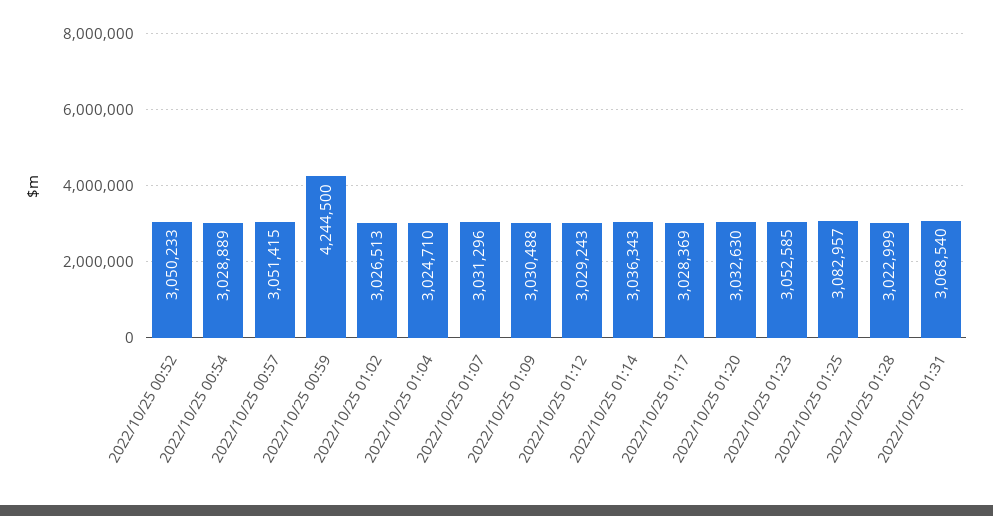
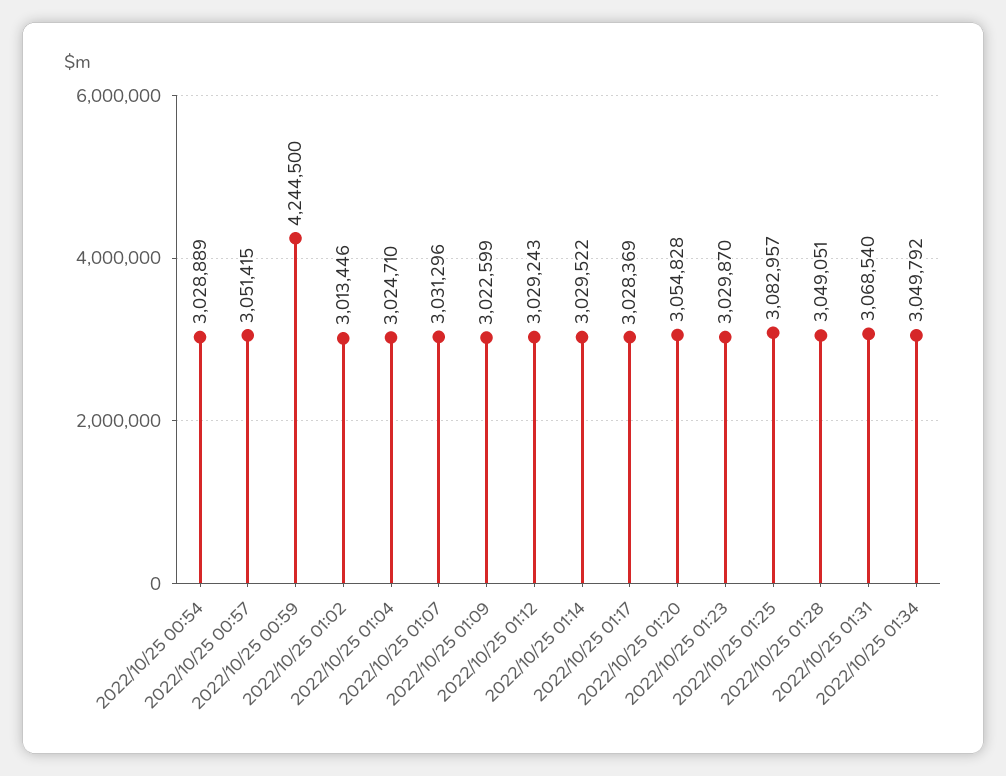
2022/10/25 00:52: 3050233 -> none
2022/10/25 01:02: 3026513 -> 3013446
2022/10/25 01:09: 3030488 -> 3022599
2022/10/25 01:14: 3036343 -> 3029522
2022/10/25 01:20: 3032630 -> 3054828
2022/10/25 01:23: 3052585 -> 3029870
2022/10/25 01:28: 3022999 -> 3049051
2022/10/25 01:34: none -> 3049792

